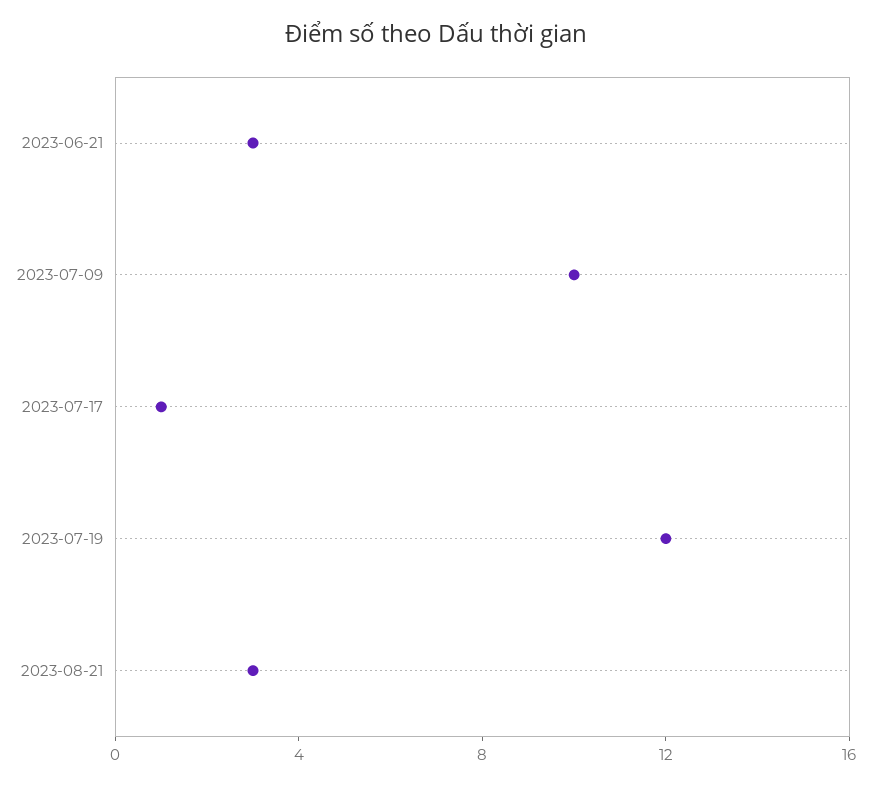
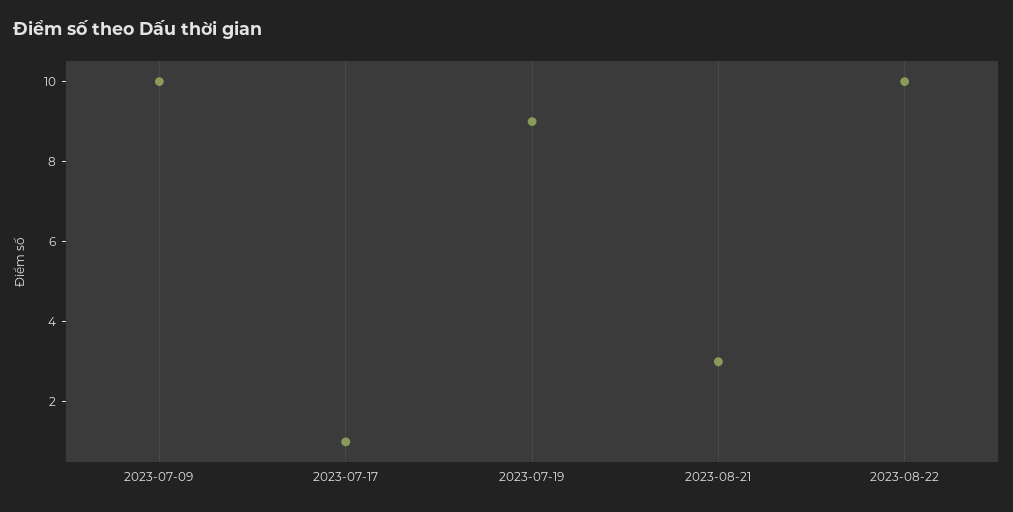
2023-06-21: 3 -> none
2023-07-19: 12 -> 9
2023-08-22: none -> 10

